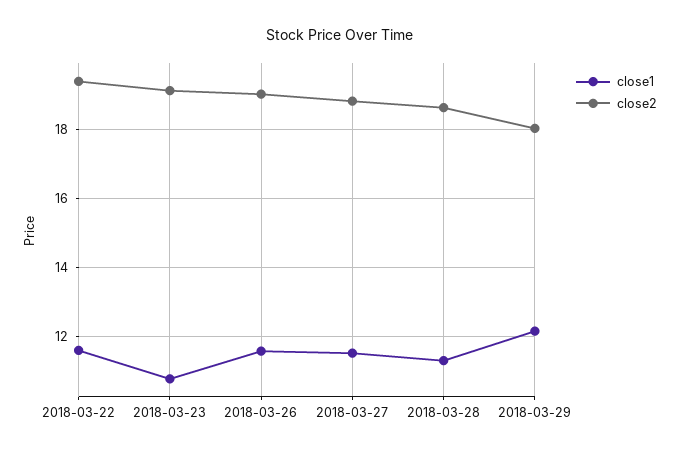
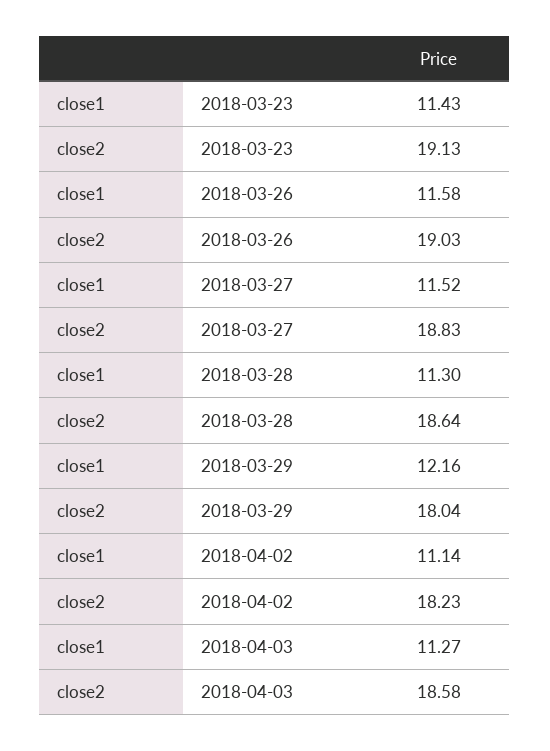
close1, 2018-03-22: 11.6 -> none
close2, 2018-03-22: 19.4 -> none
close1, 2018-03-23: 10.8 -> 11.43
close1, 2018-04-02: none -> 11.14
close2, 2018-04-02: none -> 18.23
close1, 2018-04-03: none -> 11.27
close2, 2018-04-03: none -> 18.58

